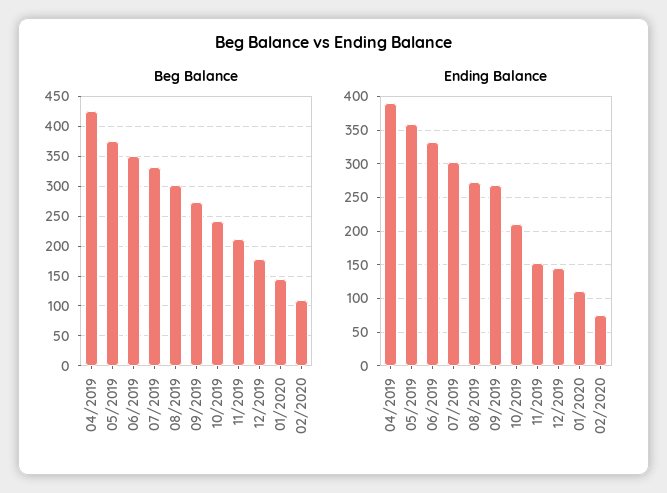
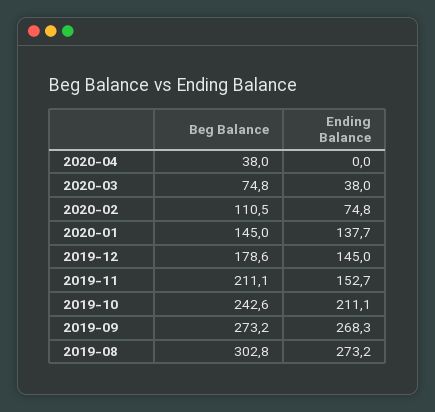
Beg Balance, 04/2019: 425 -> none
Beg Balance, 05/2019: 375 -> none
Beg Balance, 06/2019: 350 -> none
Beg Balance, 07/2019: 325 -> none
Ending Balance, 04/2019: 390 -> none
Ending Balance, 05/2019: 360 -> none
Ending Balance, 06/2019: 330 -> none
Ending Balance, 07/2019: 300 -> none
Ending Balance, 01/2020: 110 -> 137.7
Beg Balance, 2020-04: none -> 38
Ending Balance, 2020-04: none -> 0
Beg Balance, 2020-03: none -> 74.8
Ending Balance, 2020-03: none -> 38

